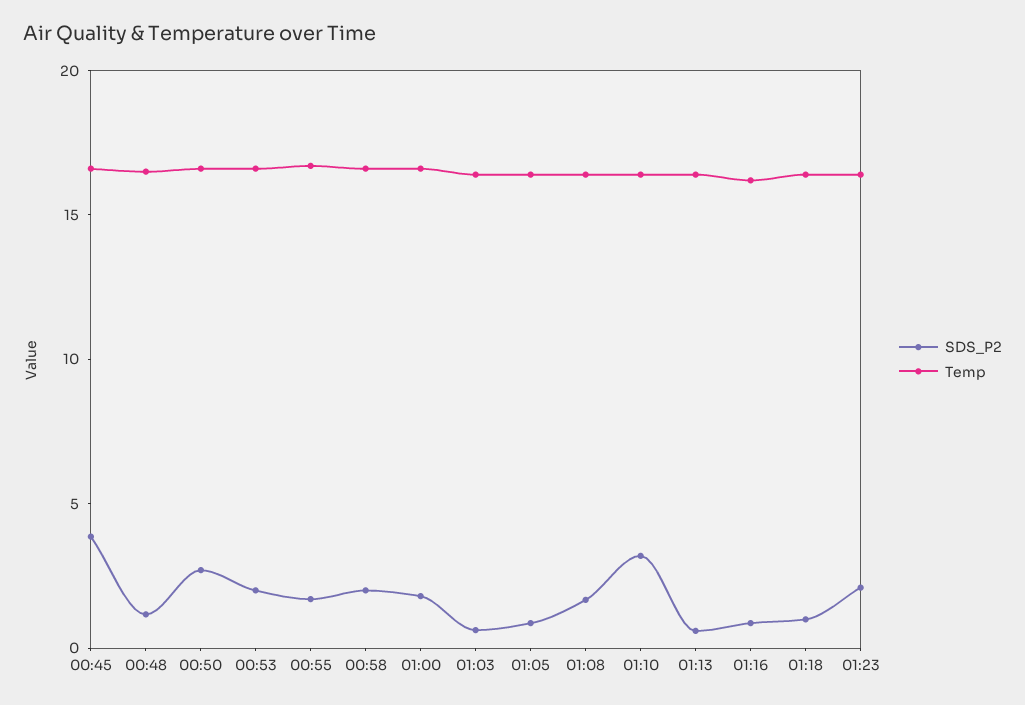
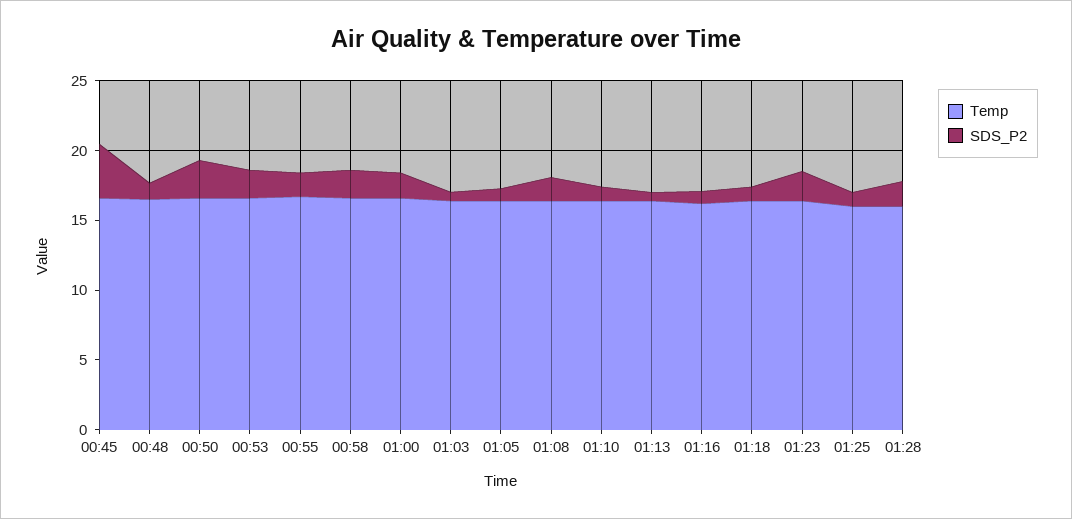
SDS_P2, 01:10: 3 -> 1
Temp, 01:25: none -> 16
SDS_P2, 01:25: none -> 1
Temp, 01:28: none -> 16
SDS_P2, 01:28: none -> 2

